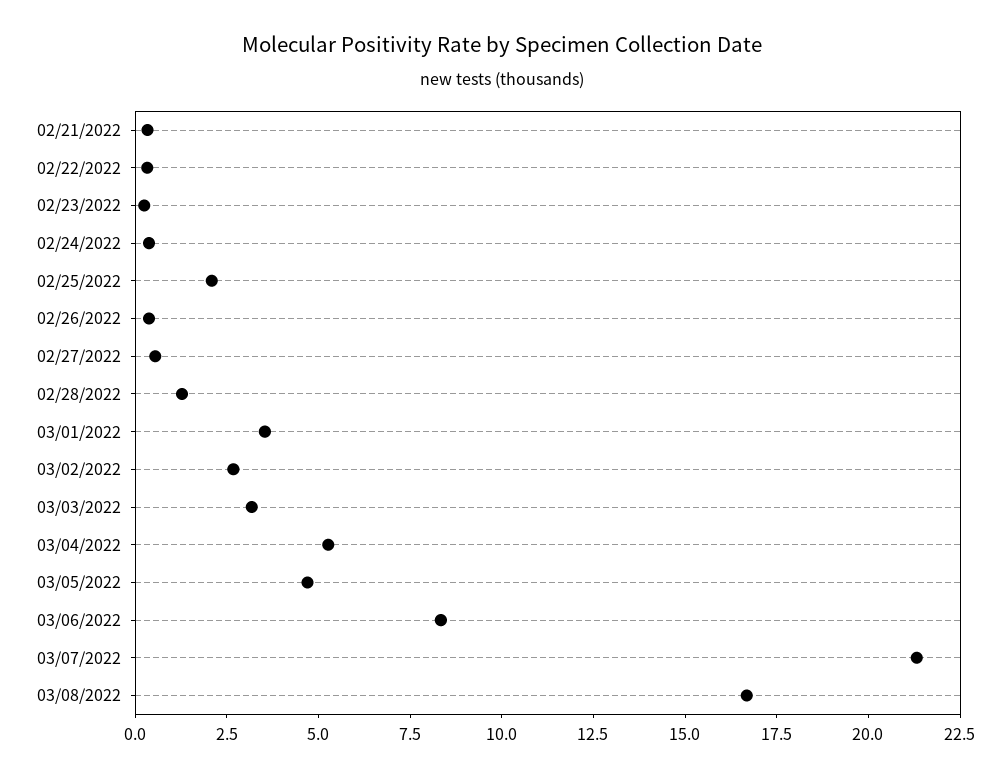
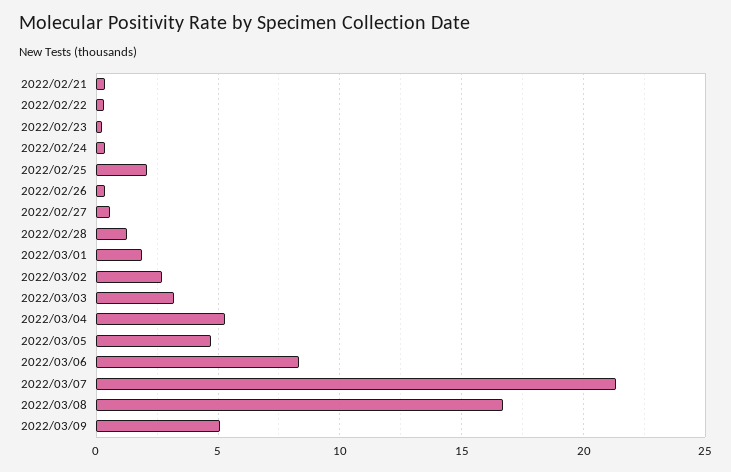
03/01/2022: 3.5 -> 2
2022/03/09: none -> 5

